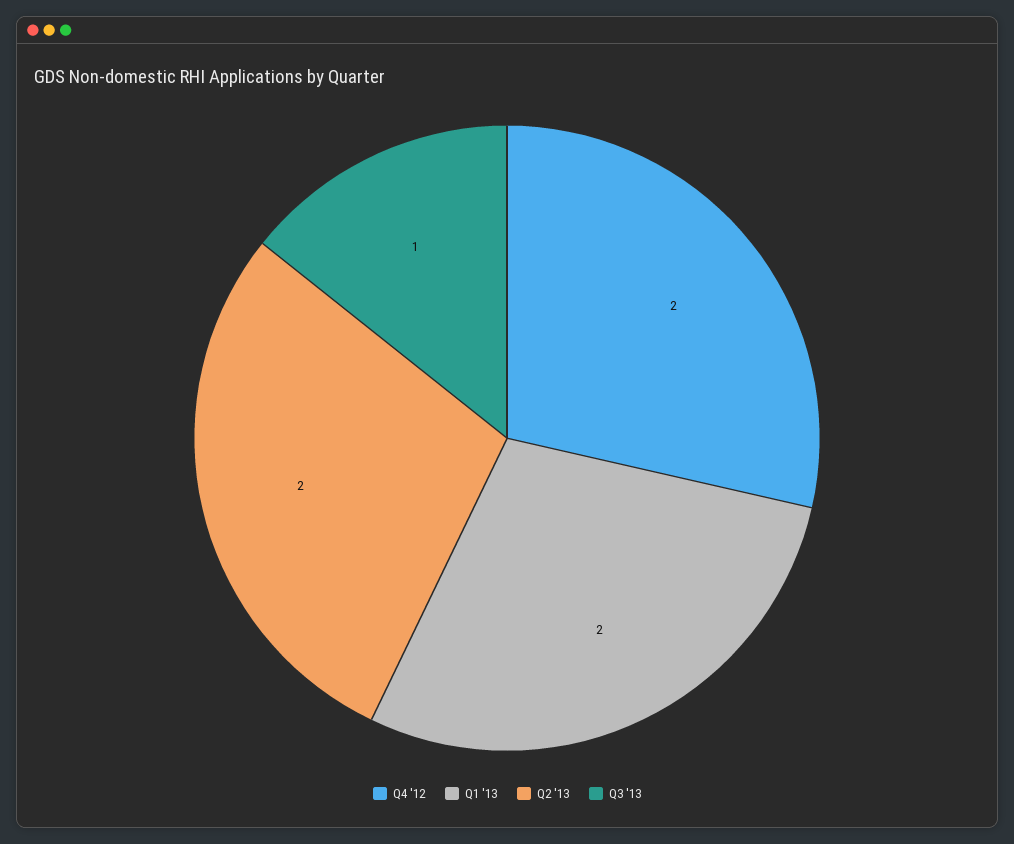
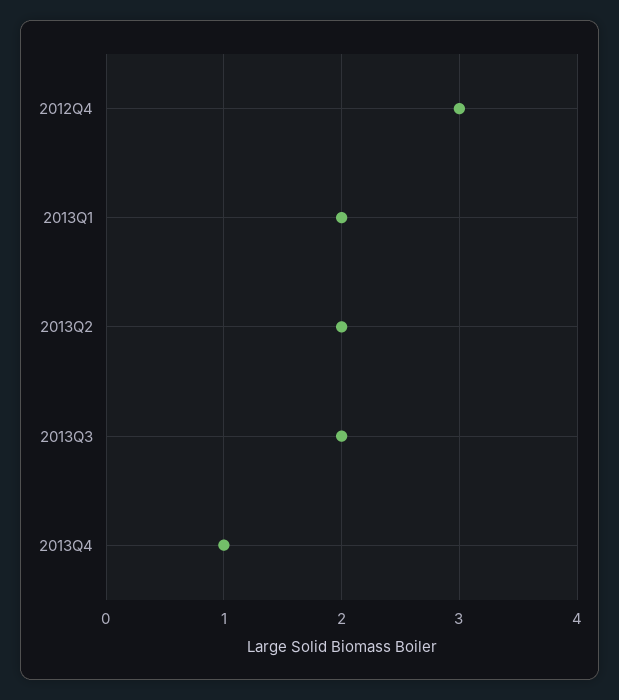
Q4 '12: 2 -> 3
Q3 '13: 1 -> 2
2013Q4: none -> 1

